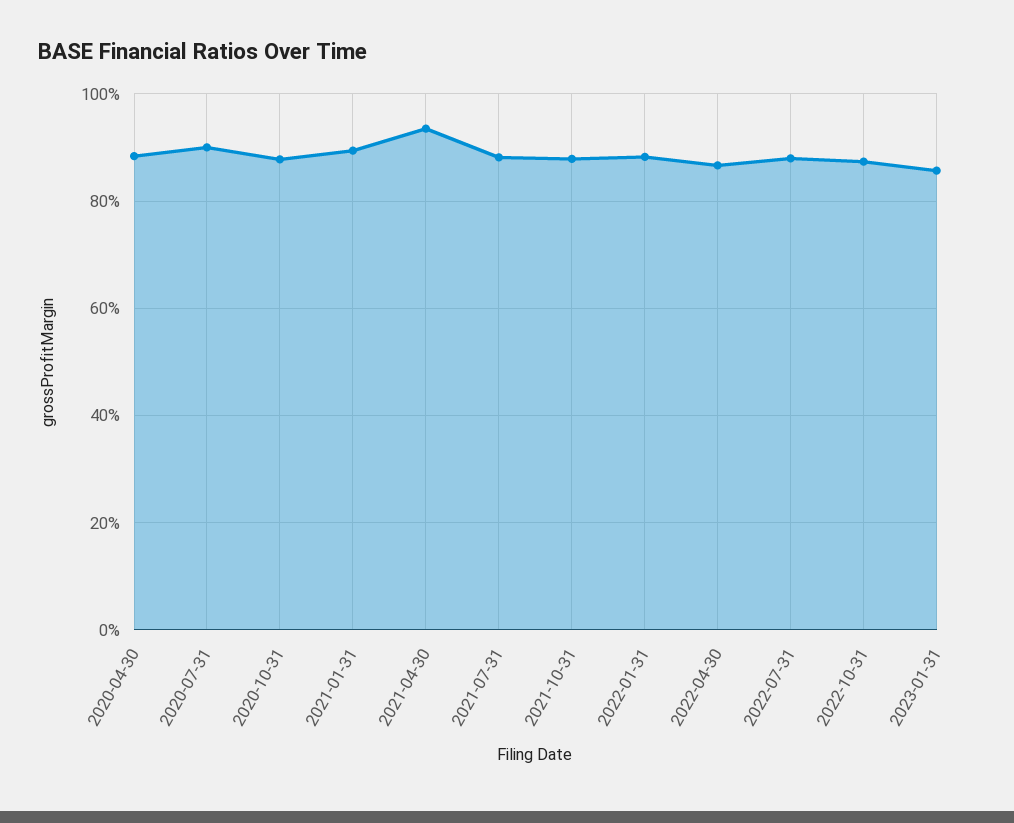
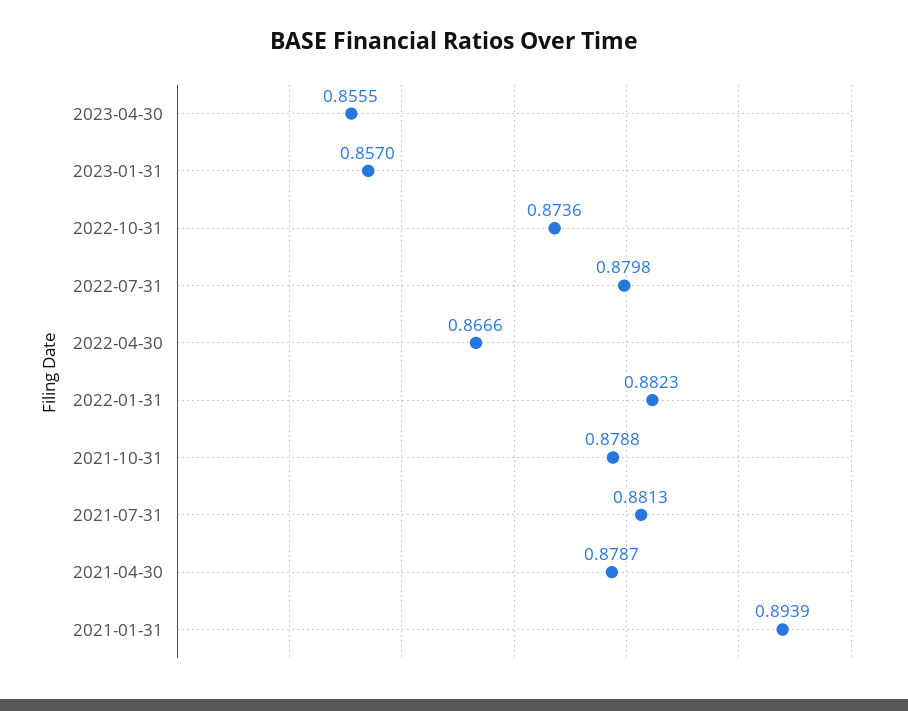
2020-04-30: 0.88 -> none
2020-07-31: 0.9 -> none
2020-10-31: 0.88 -> none
2021-04-30: 0.94 -> 0.8787
2023-04-30: none -> 0.8555

